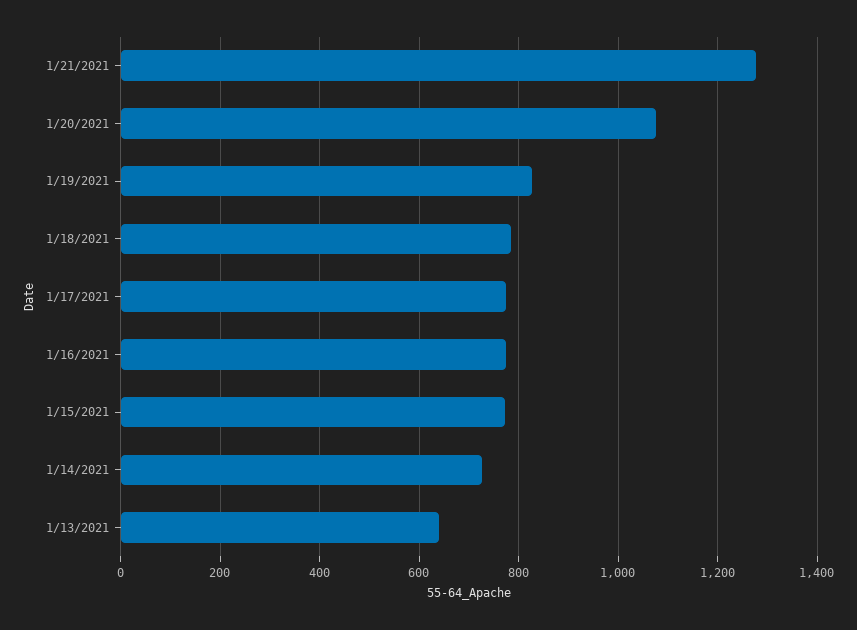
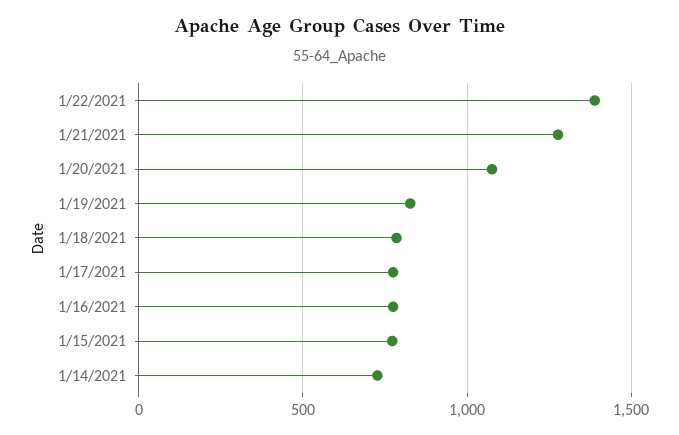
1/13/2021: 640 -> none
1/22/2021: none -> 1400

